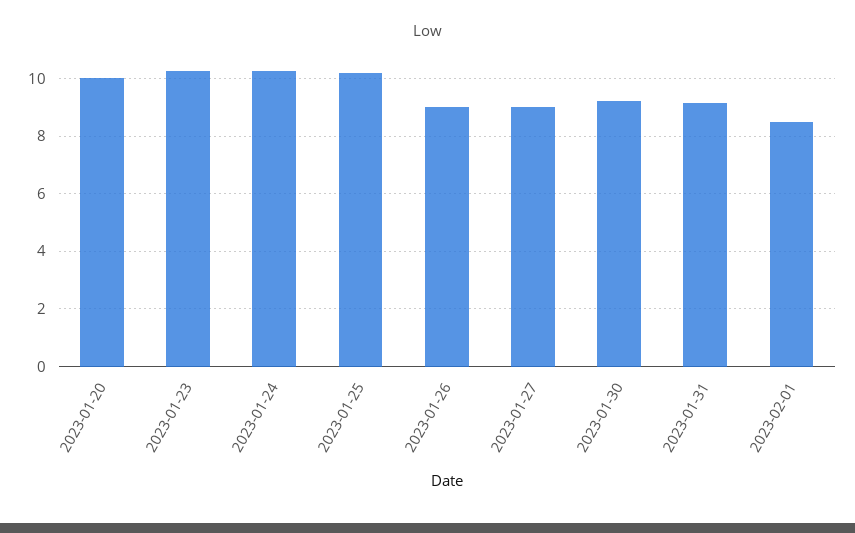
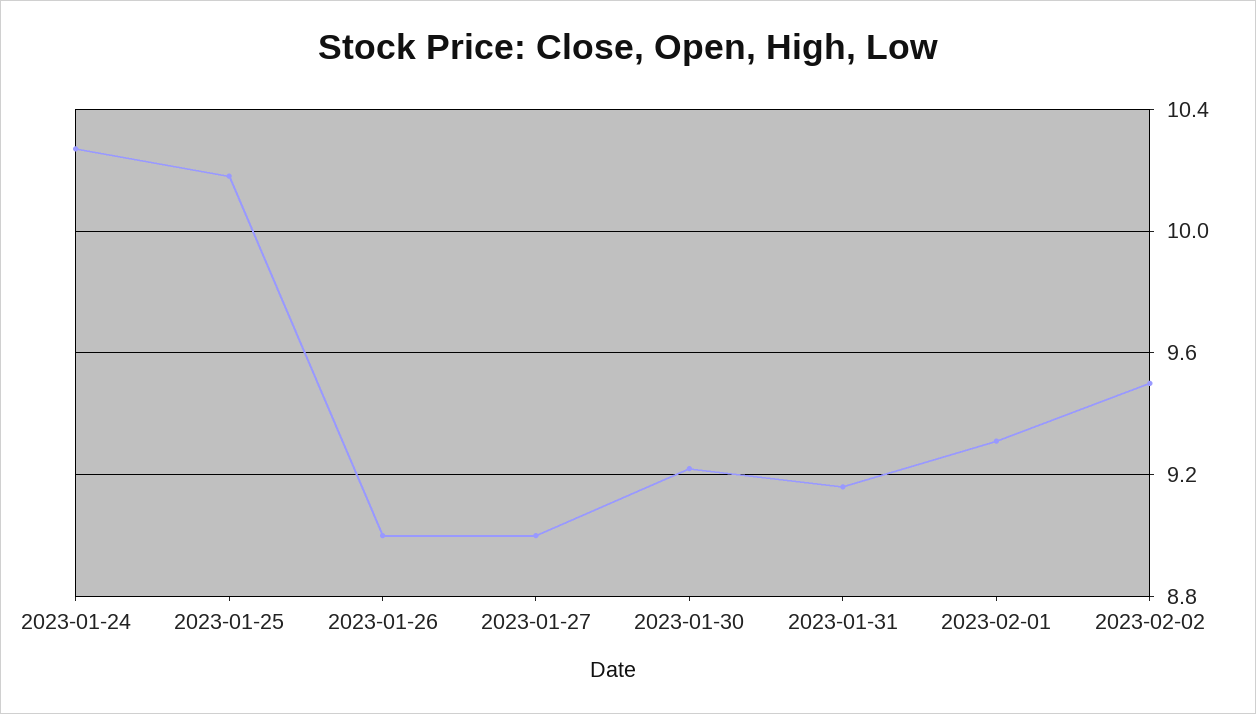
2023-01-20: 10 -> none
2023-01-23: 10.25 -> none
2023-02-01: 8.5 -> 9.3
2023-02-02: none -> 9.5

